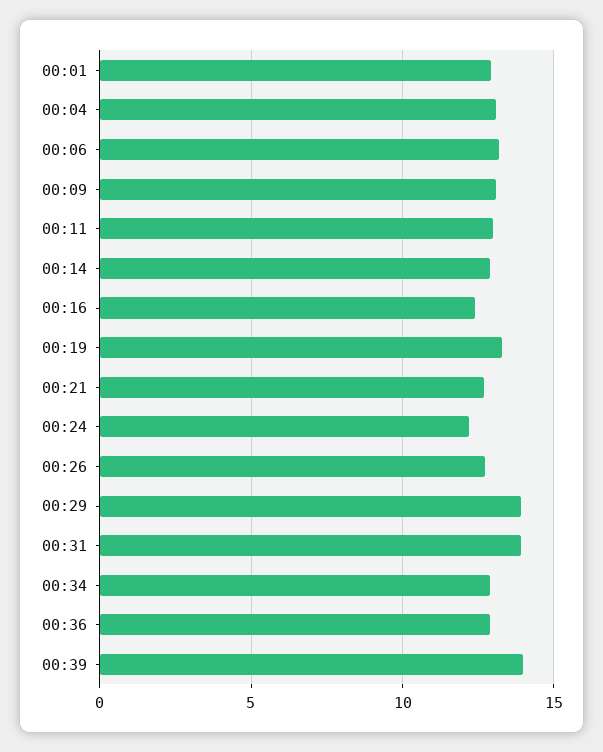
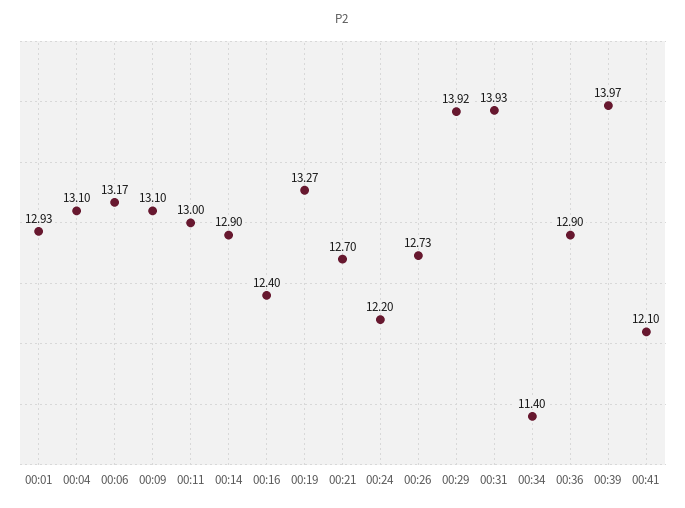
00:34: 13 -> 11.4
00:41: none -> 12.1

